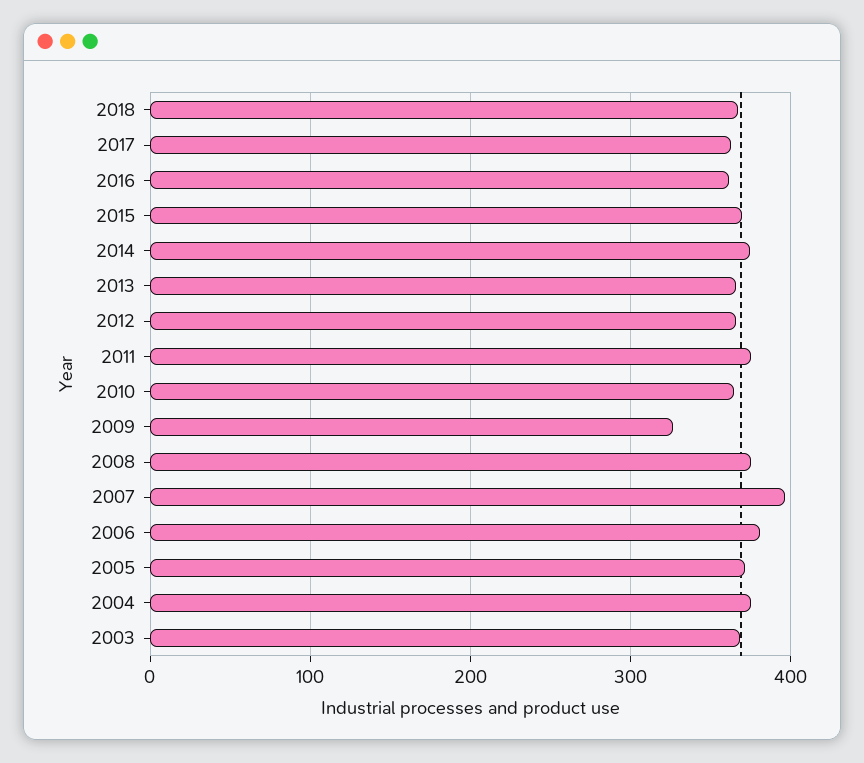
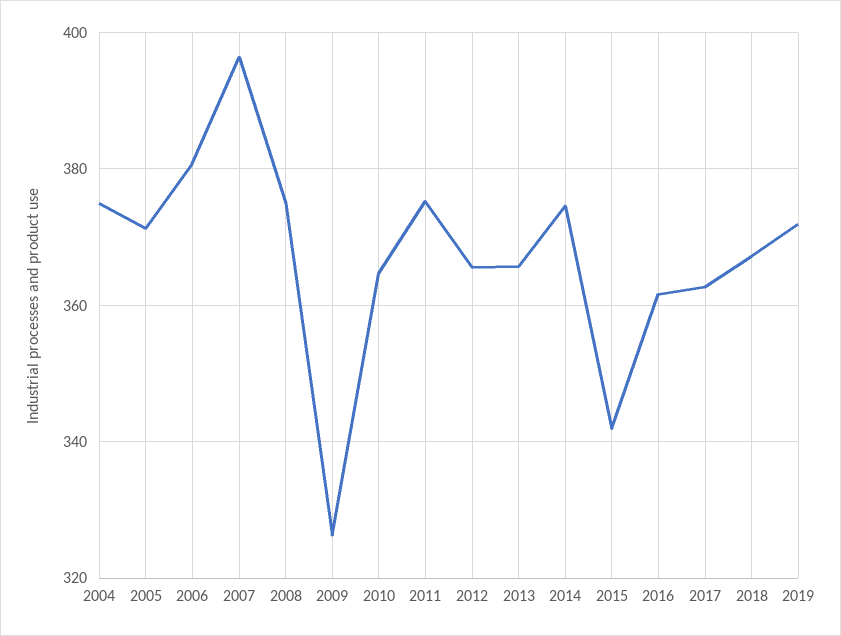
2015: 370 -> 342
2003: 370 -> none
2019: none -> 372

